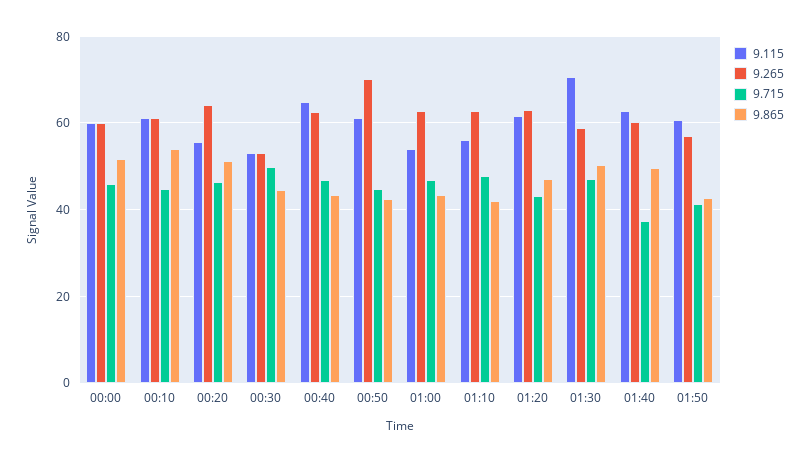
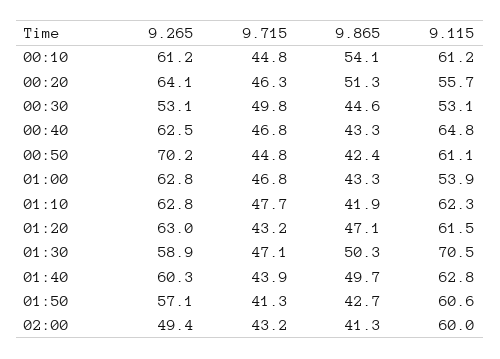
9.115, 00:00: 60 -> none
9.265, 00:00: 60 -> none
9.715, 00:00: 46 -> none
9.865, 00:00: 52 -> none
9.115, 01:10: 56 -> 62.3
9.715, 01:40: 38 -> 43.9
9.265, 02:00: none -> 49.4
9.715, 02:00: none -> 43.2
9.865, 02:00: none -> 41.3
9.115, 02:00: none -> 60

